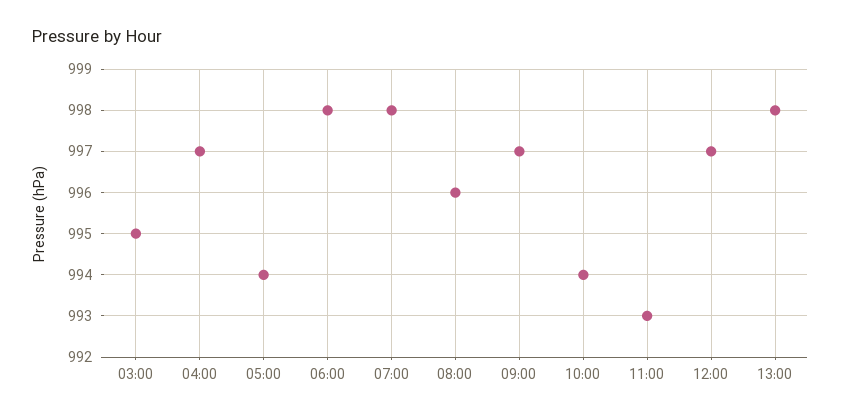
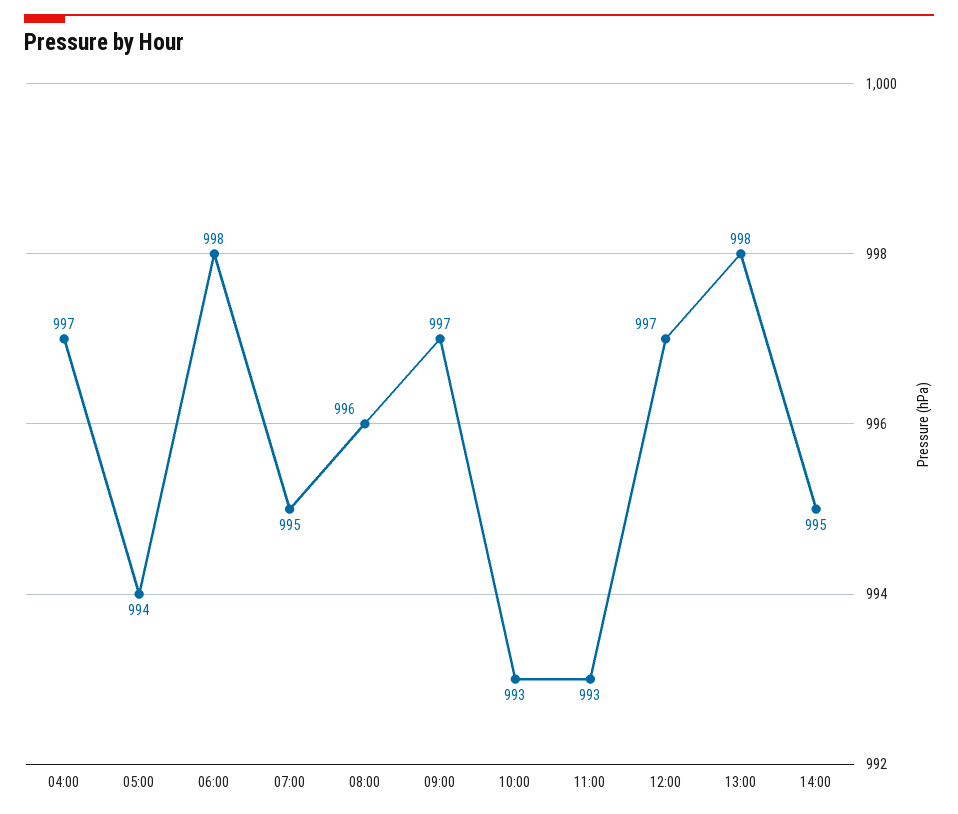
03:00: 995 -> none
07:00: 998 -> 995
10:00: 994 -> 993
14:00: none -> 995

